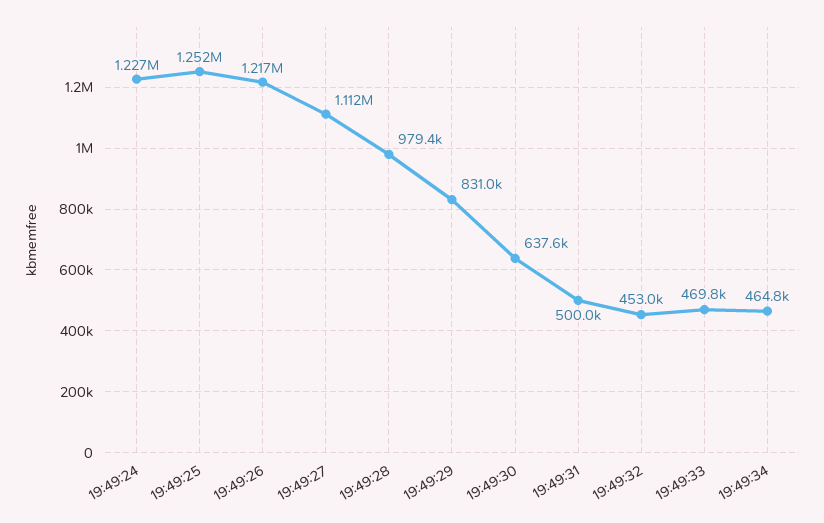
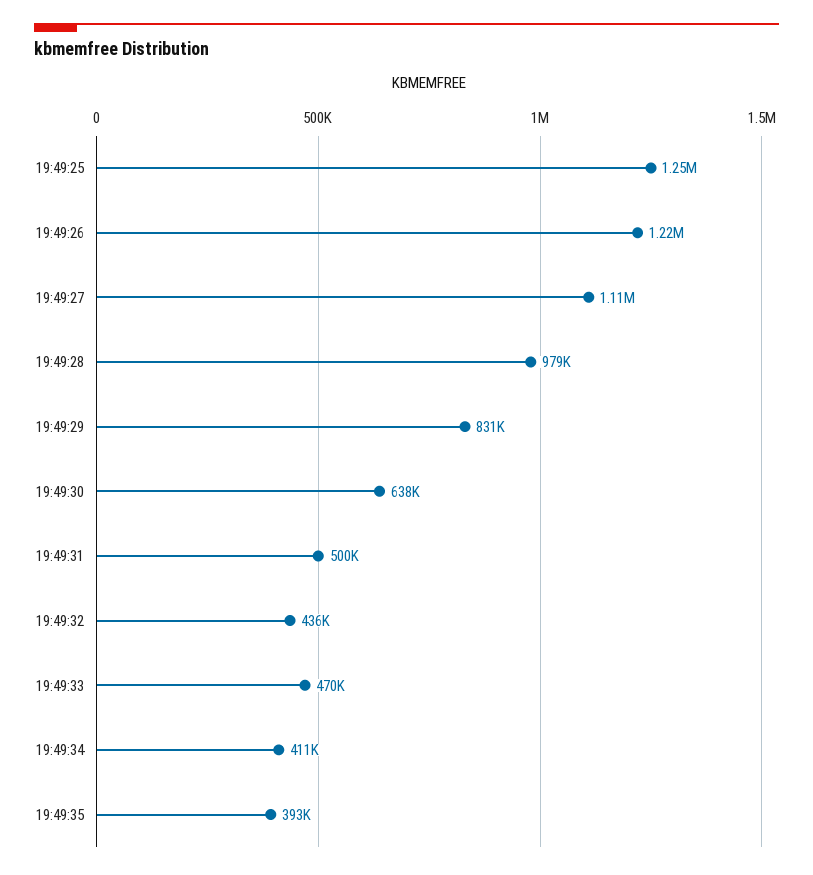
19:49:24: 1227000 -> none
19:49:32: 453000 -> 436000
19:49:34: 464800 -> 411000
19:49:35: none -> 393000

